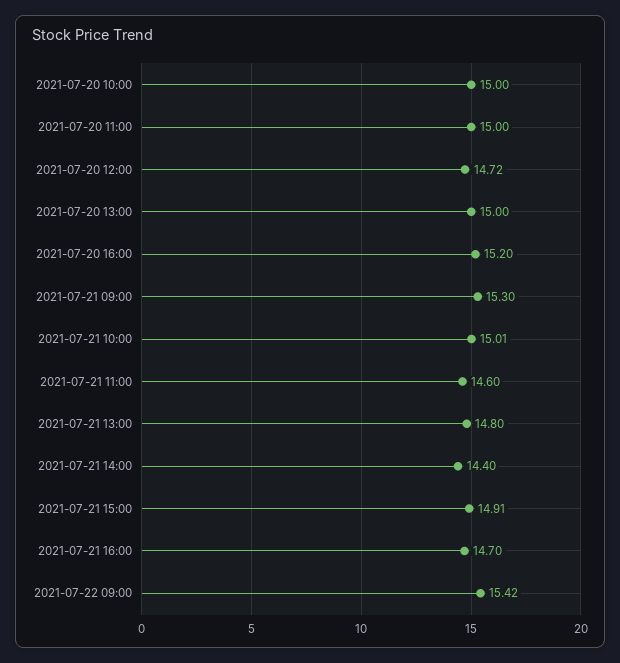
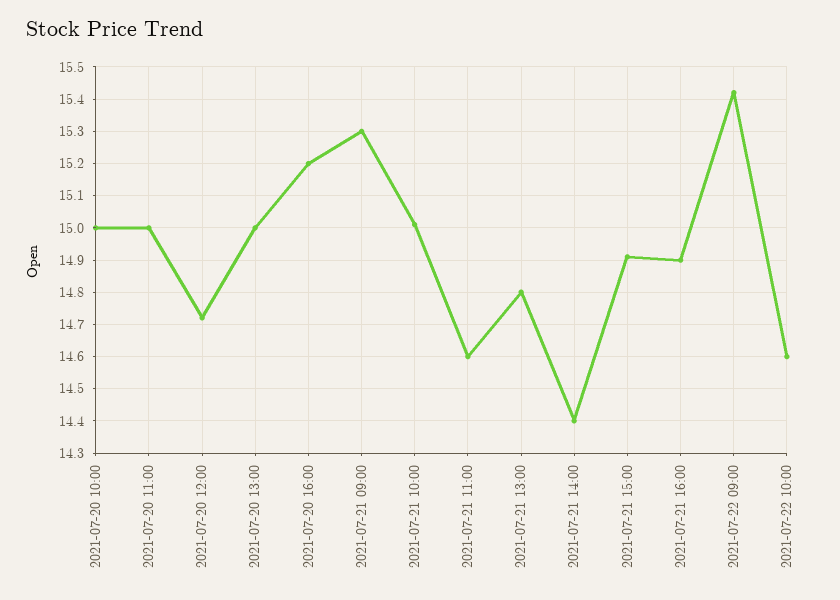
2021-07-21 16:00: 14.7 -> 14.9
2021-07-22 10:00: none -> 14.6

